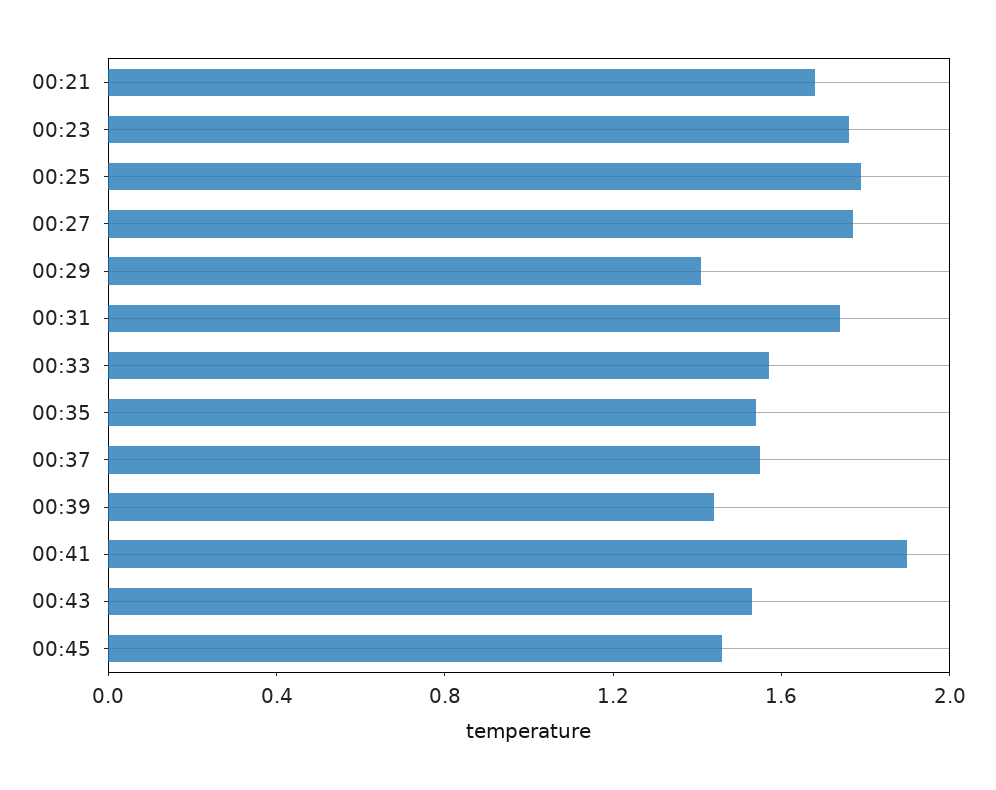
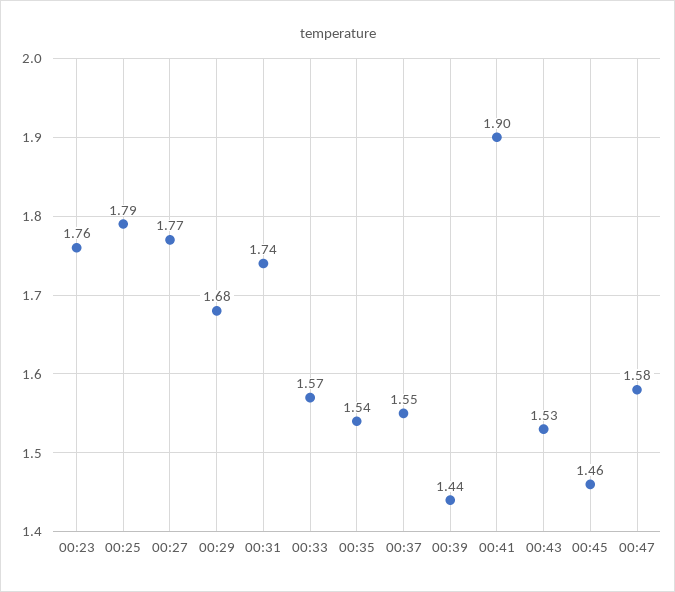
00:21: 1.7 -> none
00:29: 1.4 -> 1.68
00:47: none -> 1.58

